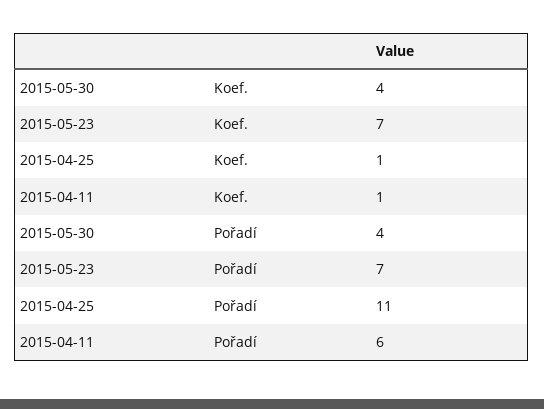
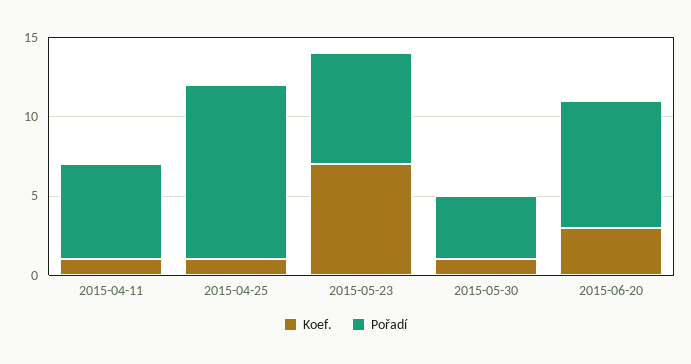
Koef., 2015-05-30: 4 -> 1
Koef., 2015-06-20: none -> 3
Pořadí, 2015-06-20: none -> 8

